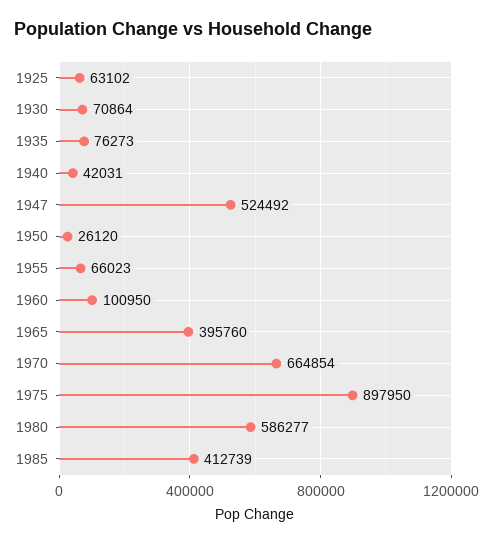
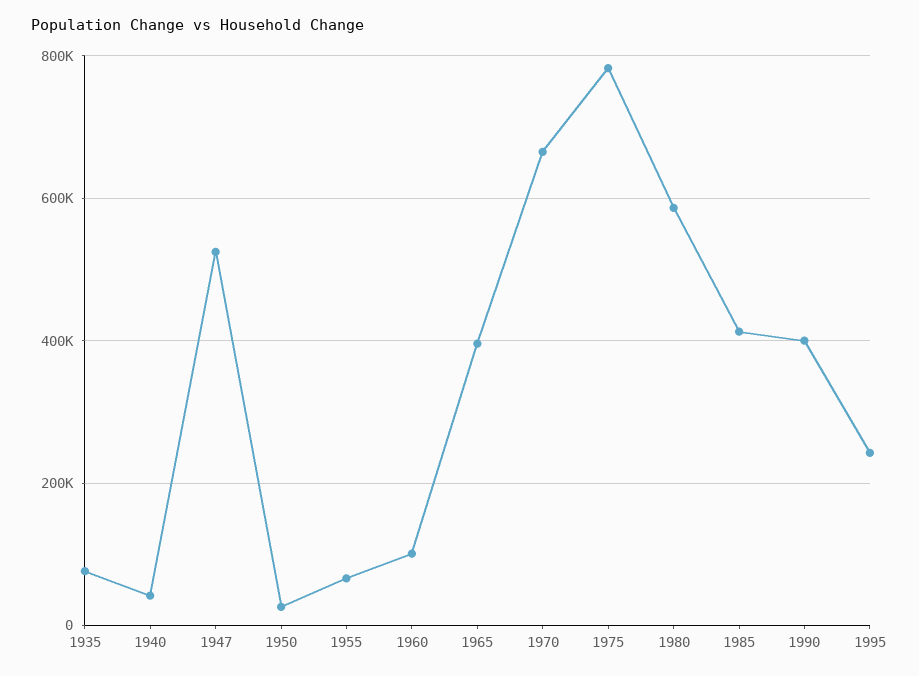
1925: 63102 -> none
1930: 70864 -> none
1975: 897950 -> 780000
1990: none -> 400000
1995: none -> 240000

